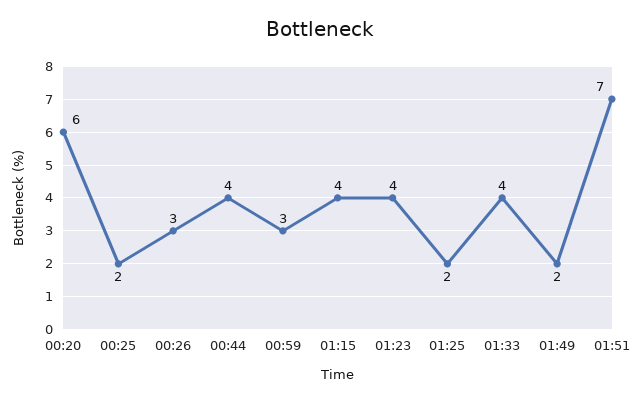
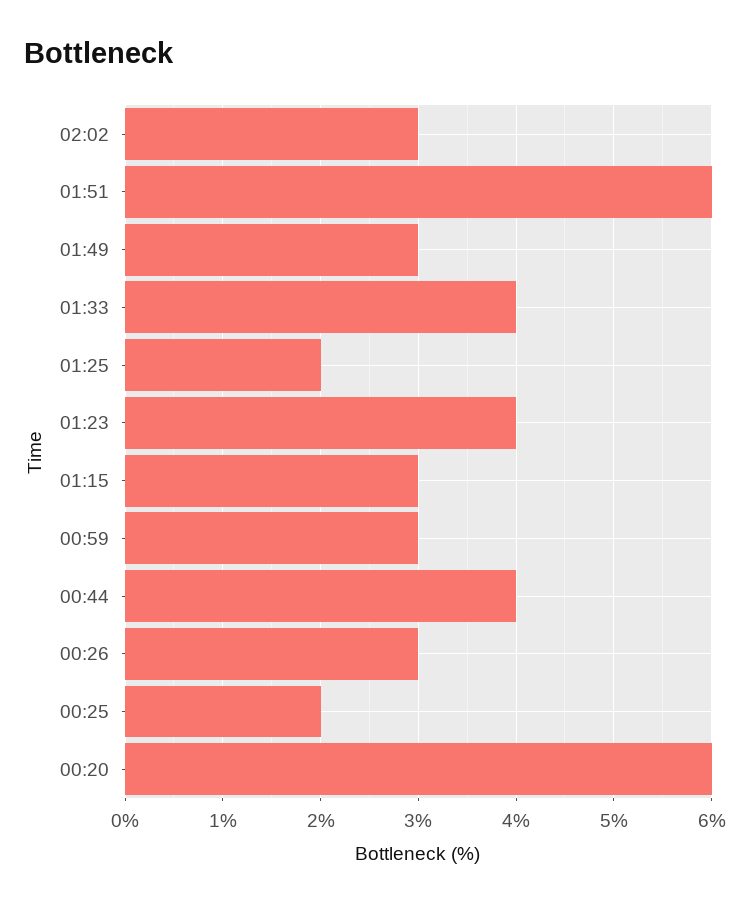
01:15: 4 -> 3
01:49: 2 -> 3
01:51: 7 -> 6
02:02: none -> 3

